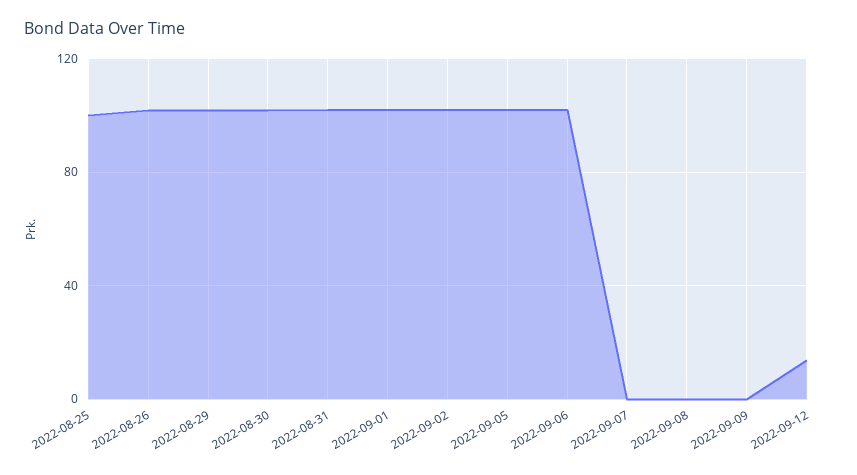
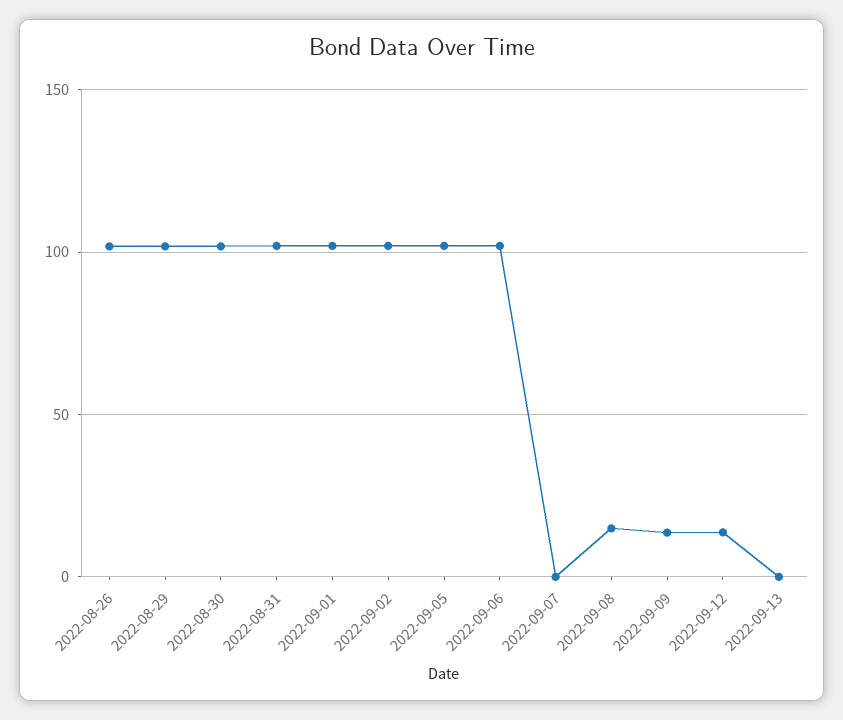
2022-08-25: 100 -> none
2022-09-08: 0 -> 15
2022-09-09: 0 -> 15
2022-09-13: none -> 0

